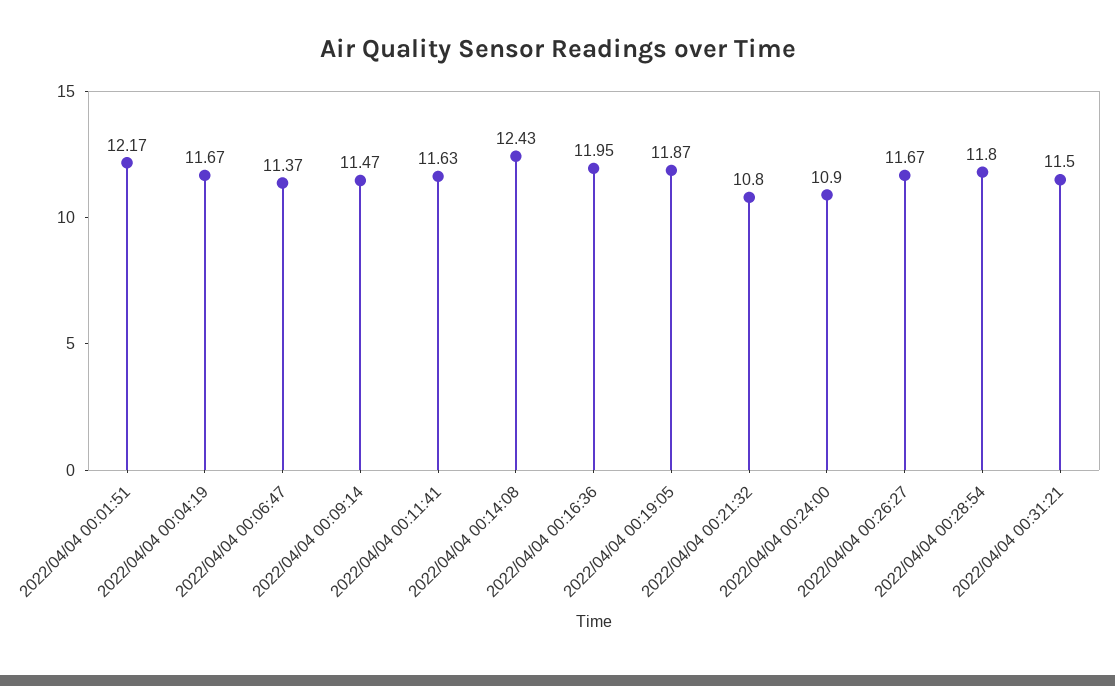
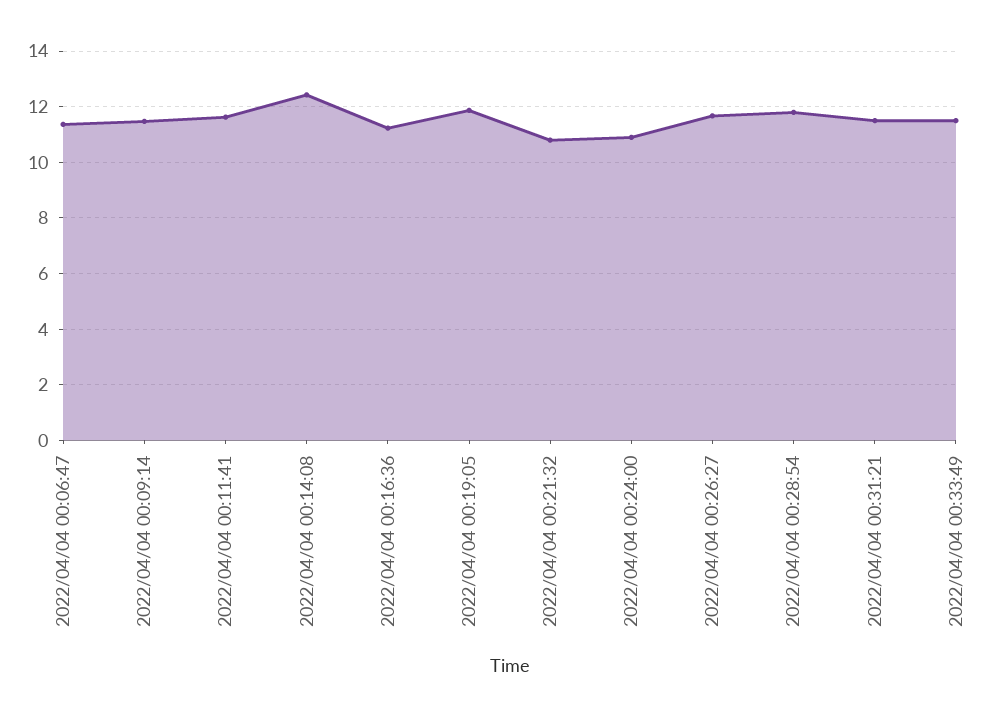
2022/04/04 00:01:51: 12.17 -> none
2022/04/04 00:04:19: 11.67 -> none
2022/04/04 00:16:36: 11.95 -> 11.25
2022/04/04 00:33:49: none -> 11.5

